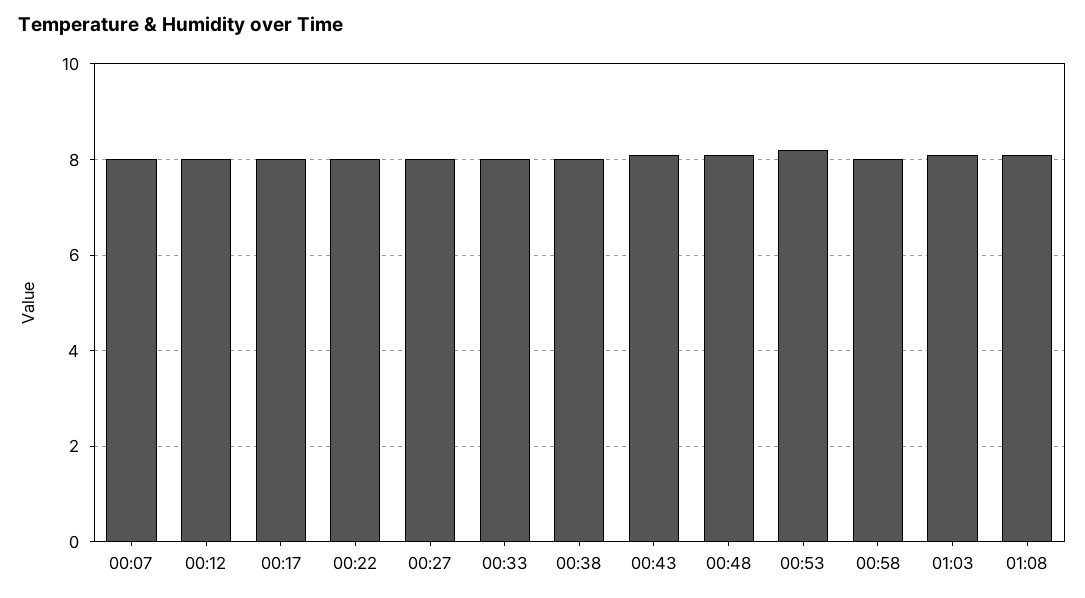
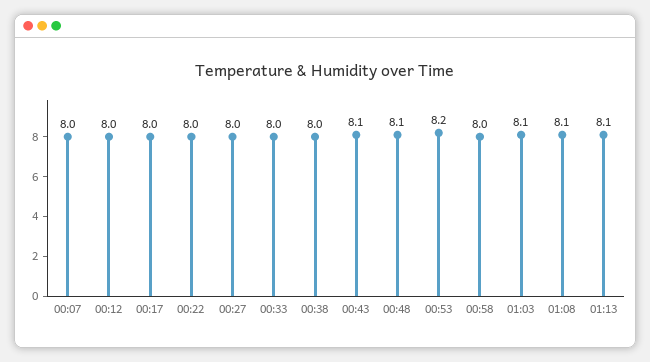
01:13: none -> 8.1

